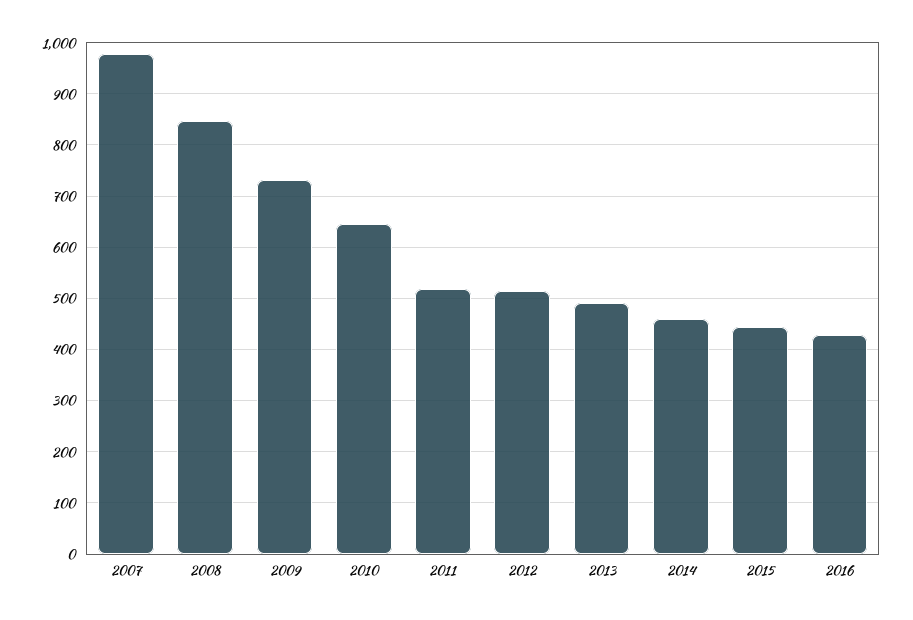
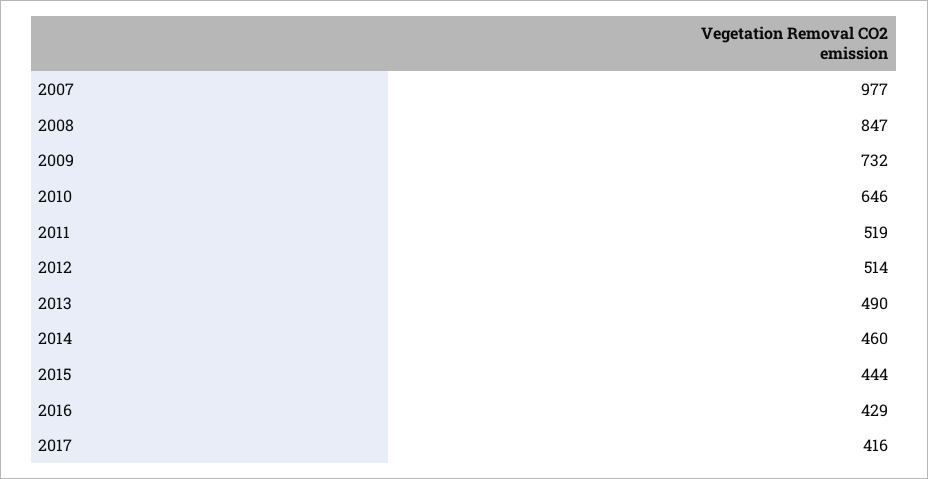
2017: none -> 416

